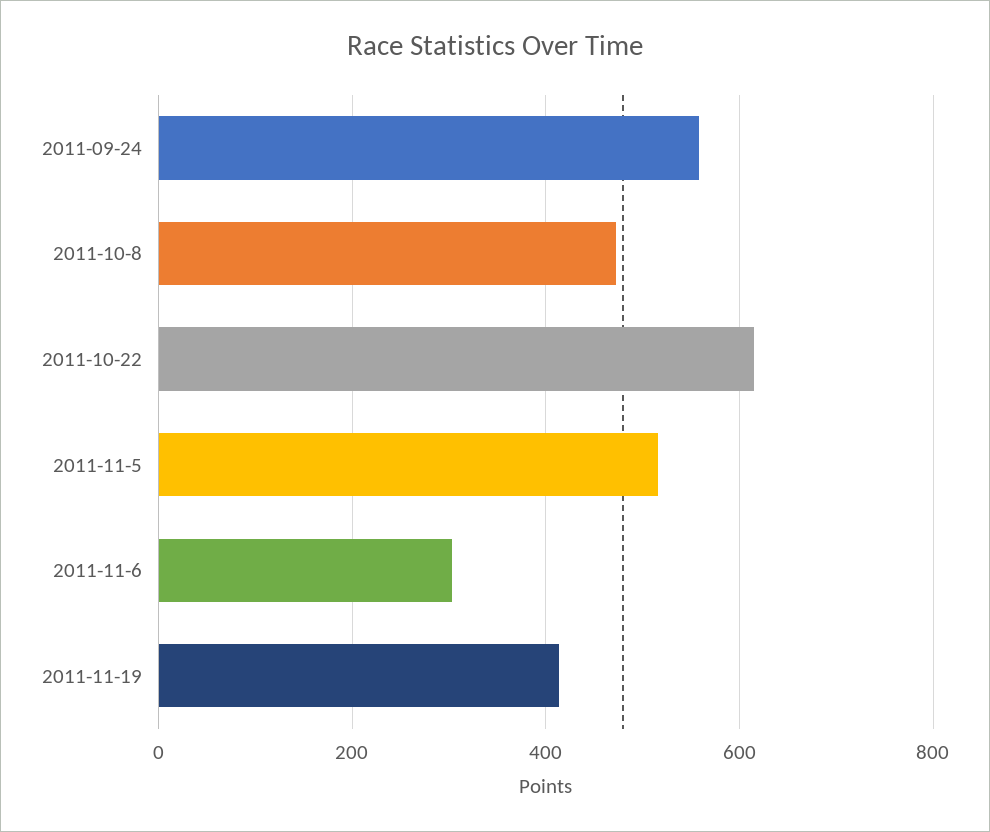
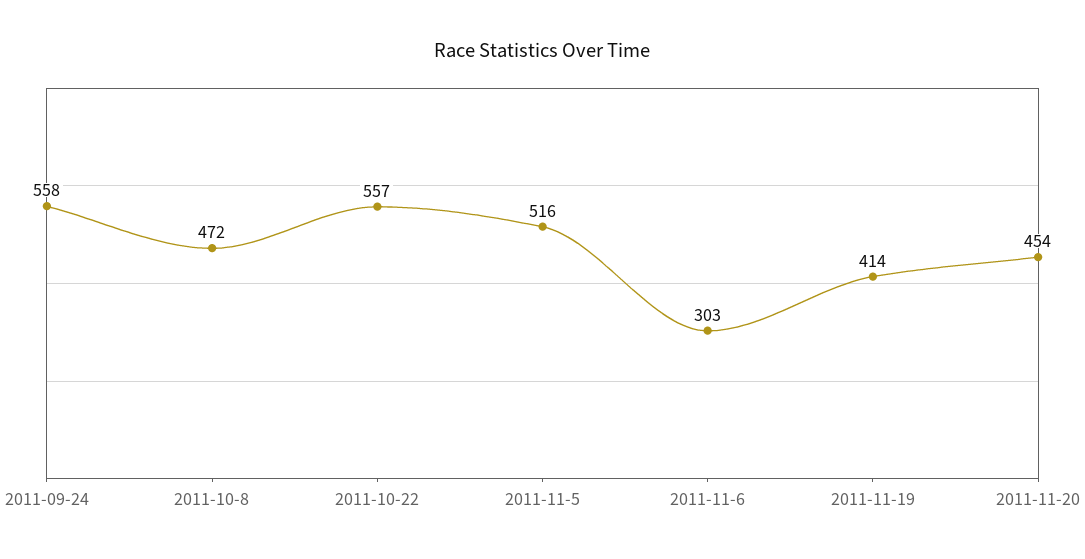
2011-10-22: 620 -> 557
2011-11-20: none -> 454

